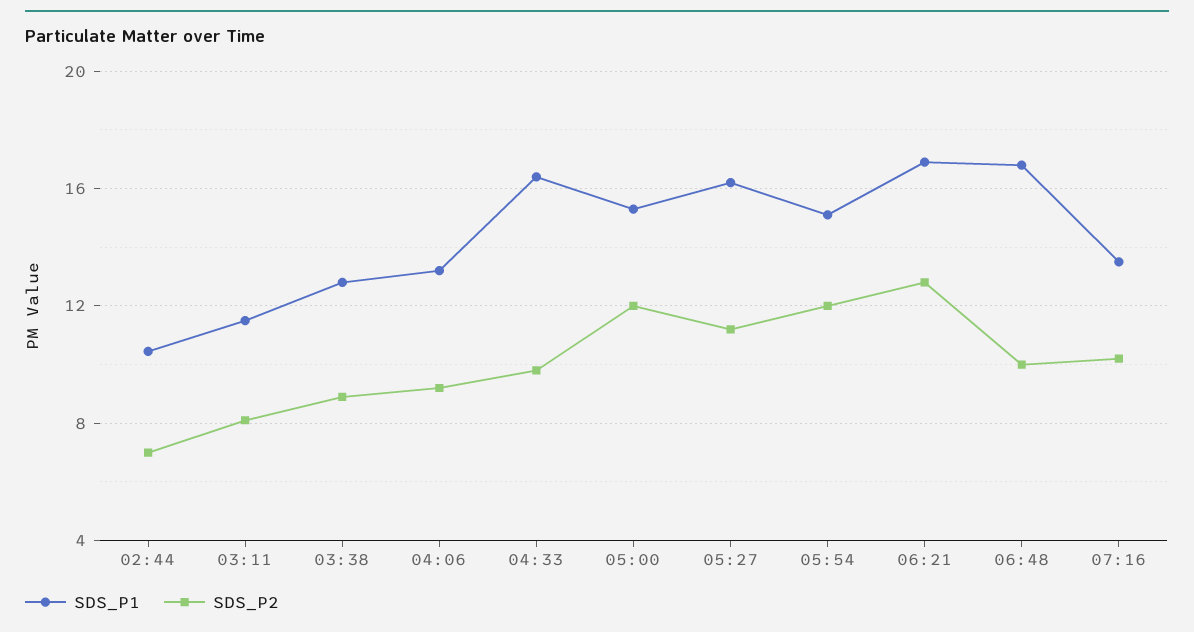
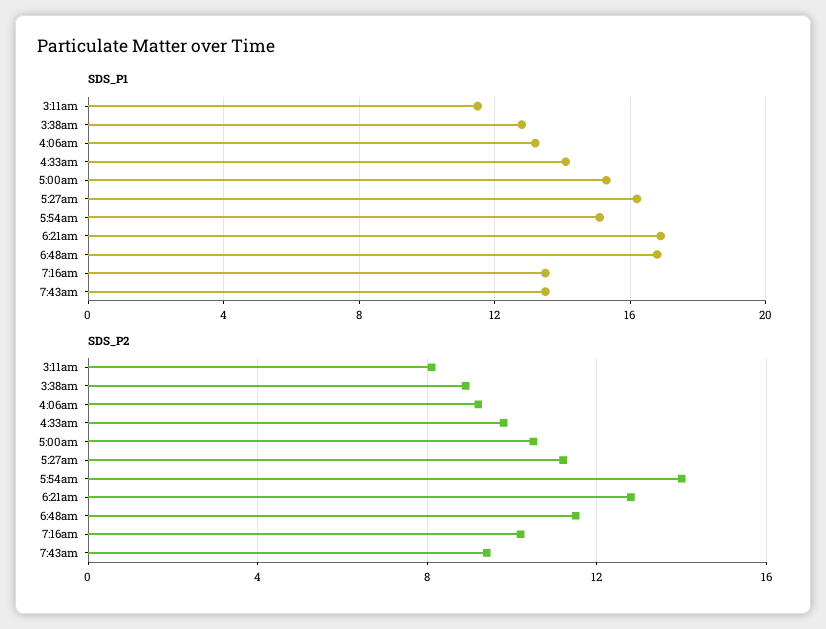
SDS_P1, 02:44: 10.5 -> none
SDS_P2, 02:44: 7 -> none
SDS_P1, 04:33: 16.5 -> 14
SDS_P2, 05:00: 12 -> 10.5
SDS_P2, 05:54: 12 -> 14
SDS_P2, 06:48: 10 -> 11.5
SDS_P1, 7:43am: none -> 13.5
SDS_P2, 7:43am: none -> 9.5

